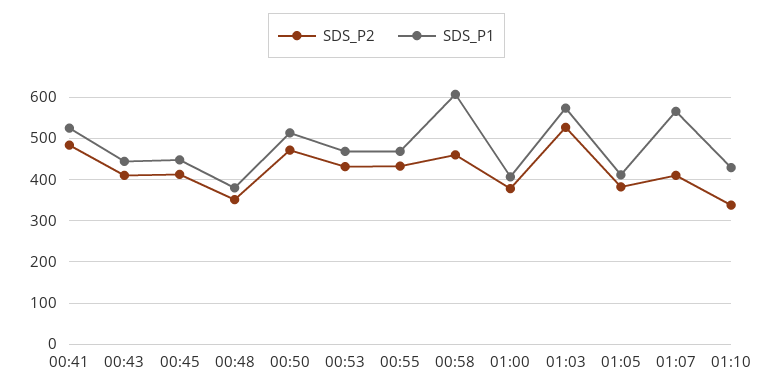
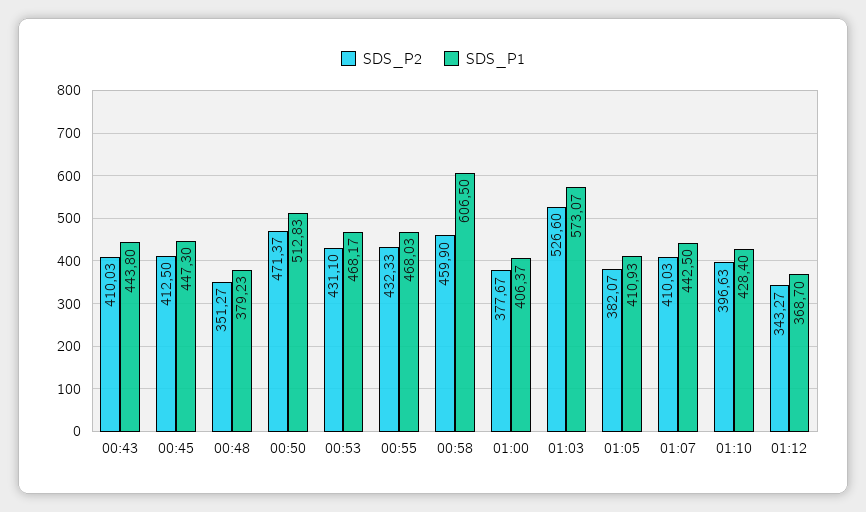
SDS_P2, 00:41: 480 -> none
SDS_P1, 00:41: 520 -> none
SDS_P1, 01:07: 560 -> 442.5
SDS_P2, 01:10: 340 -> 396.63
SDS_P2, 01:12: none -> 343.27
SDS_P1, 01:12: none -> 368.7

